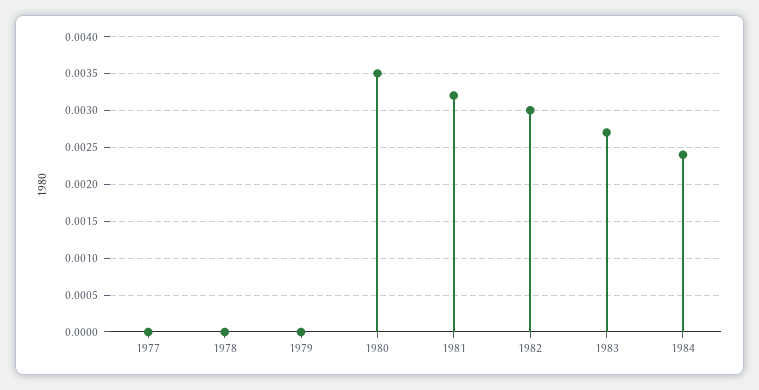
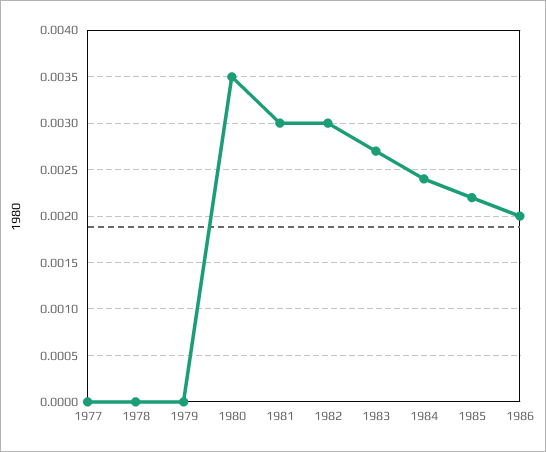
1981: 0.0032 -> 0.003
1985: none -> 0.0022
1986: none -> 0.002

